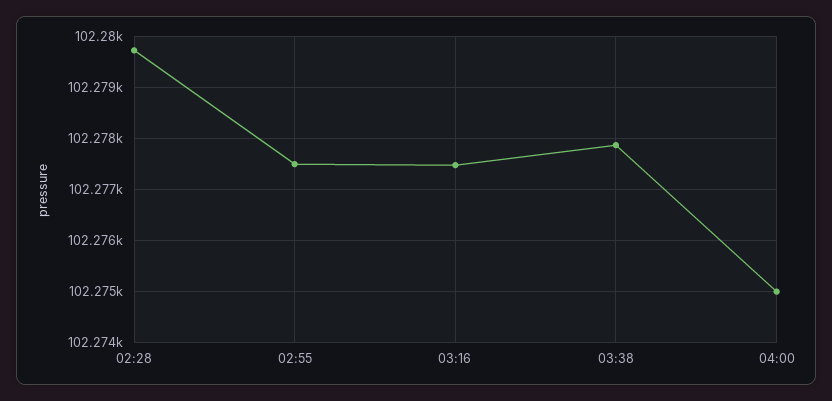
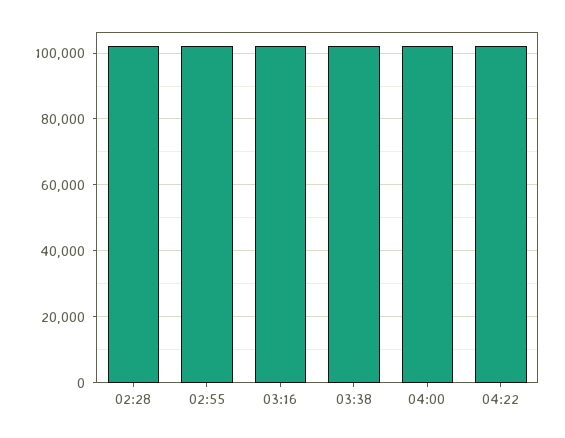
04:22: none -> 102000

